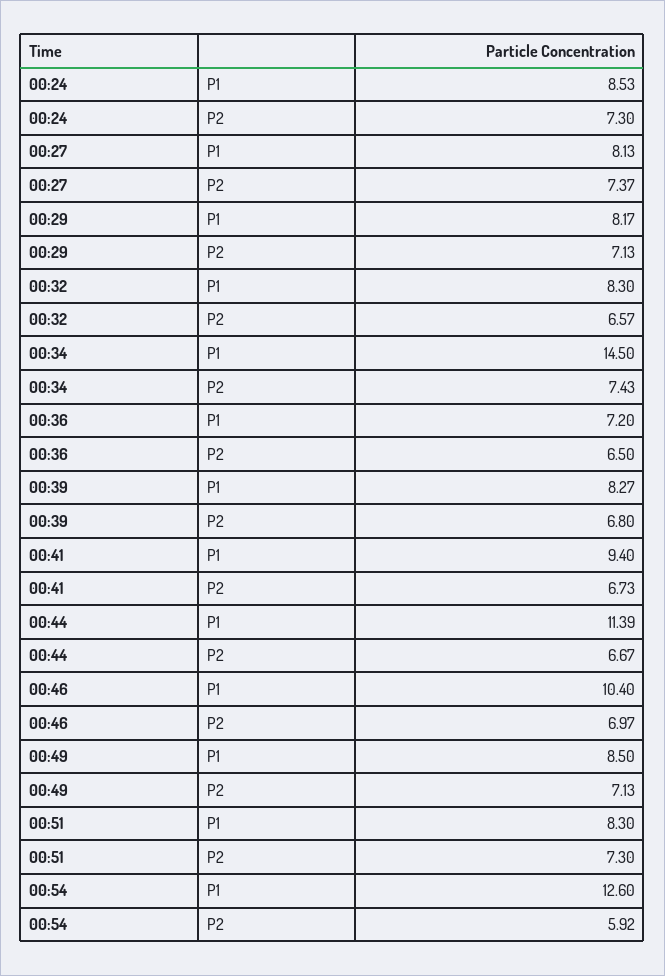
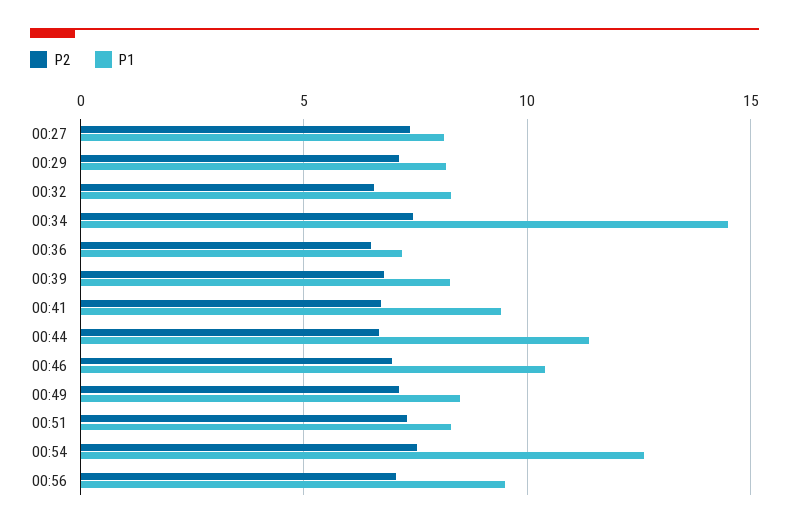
P1, 00:24: 8.53 -> none
P2, 00:24: 7.3 -> none
P2, 00:54: 5.92 -> 7.5
P2, 00:56: none -> 7
P1, 00:56: none -> 9.5

